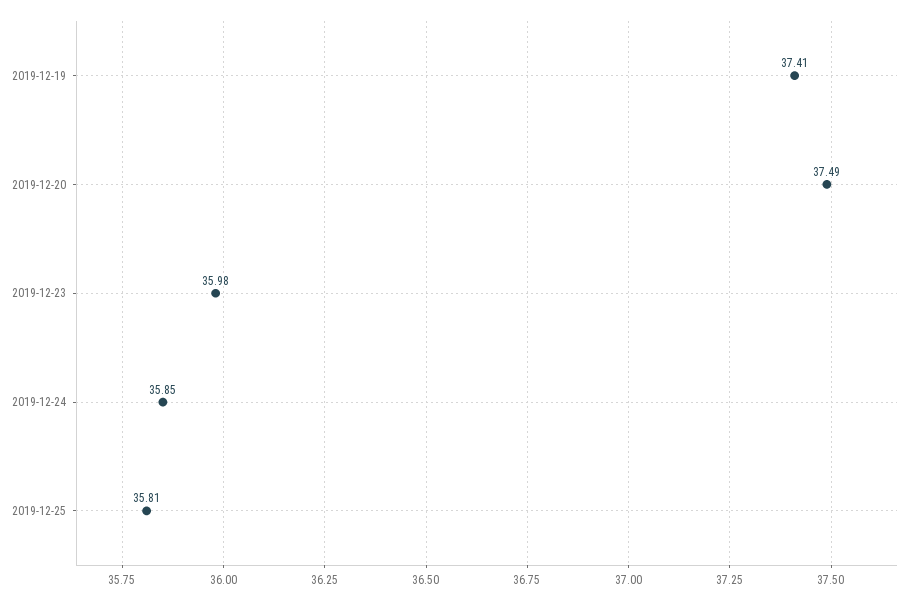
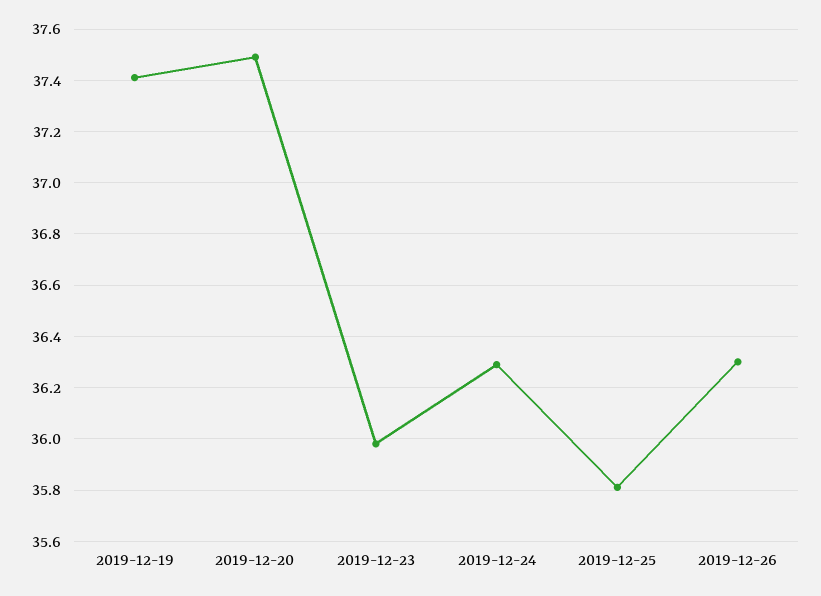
2019-12-24: 35.85 -> 36.3
2019-12-26: none -> 36.3

